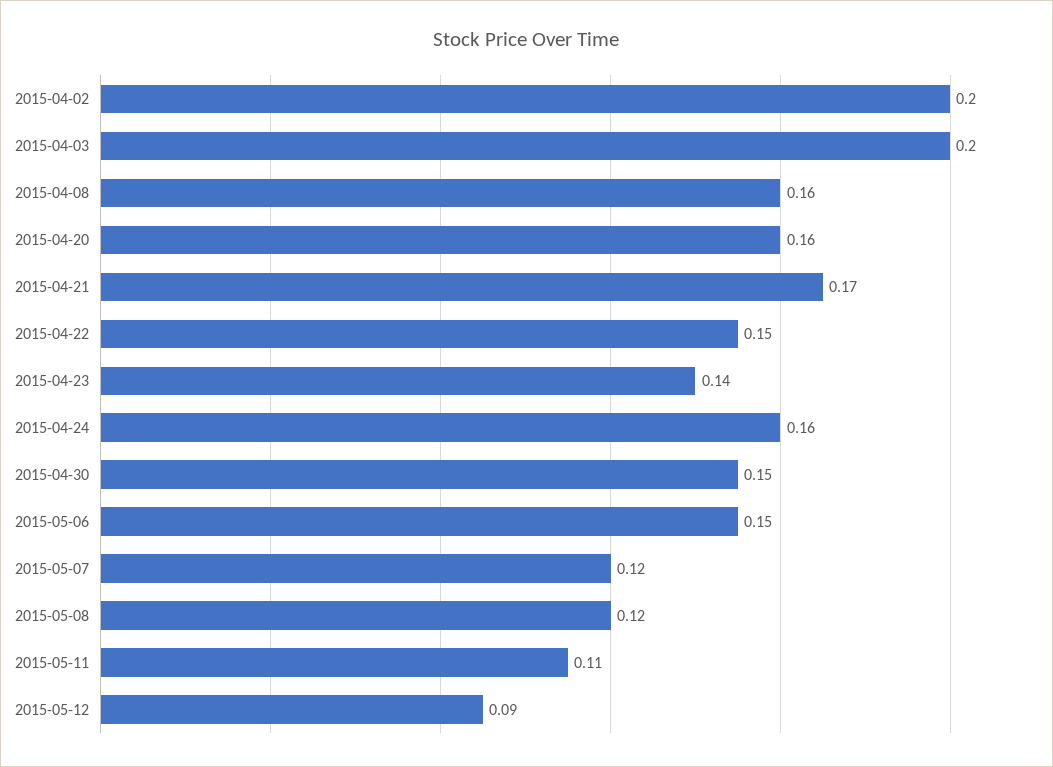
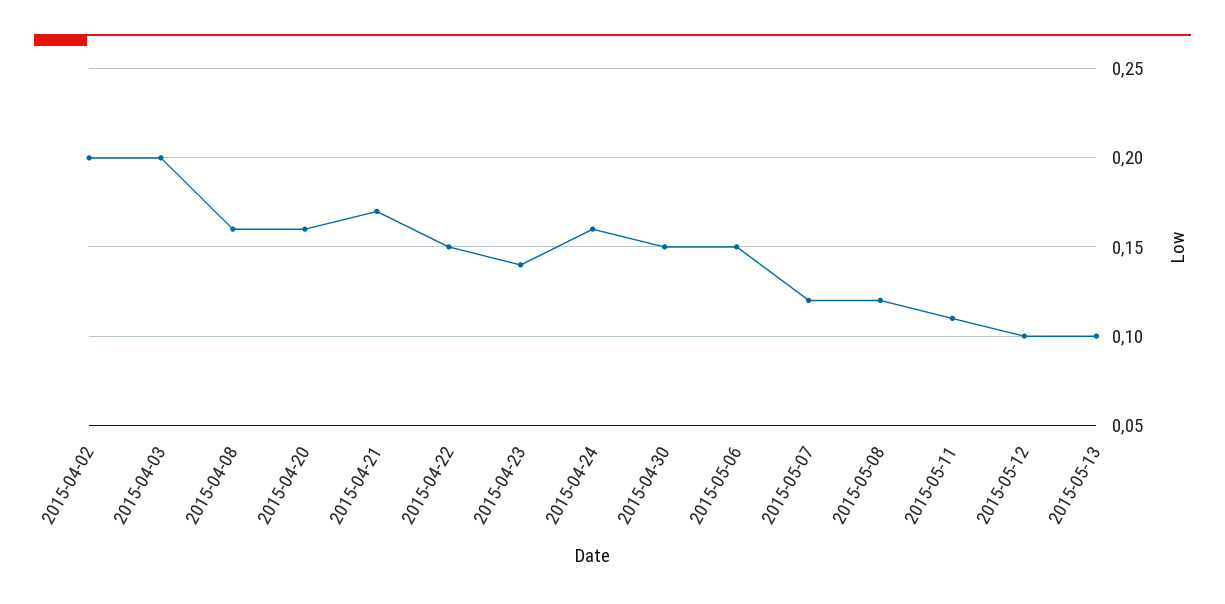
2015-05-12: 0.09 -> 0.1
2015-05-13: none -> 0.1

